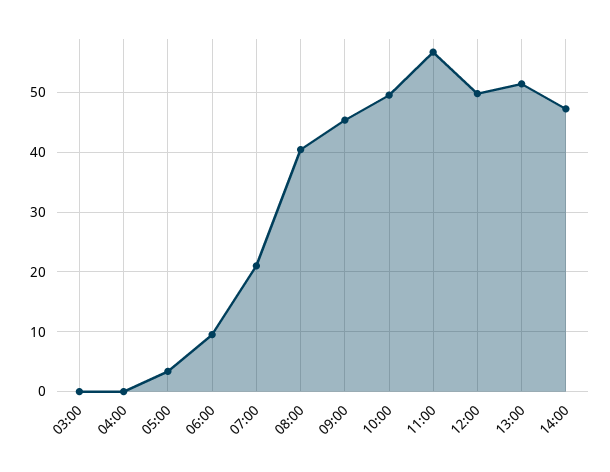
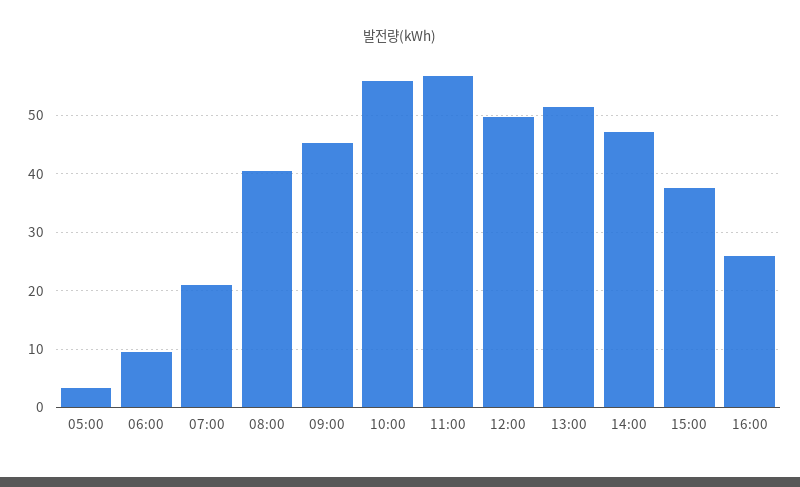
03:00: 0 -> none
04:00: 0 -> none
10:00: 50 -> 56
15:00: none -> 38
16:00: none -> 26

